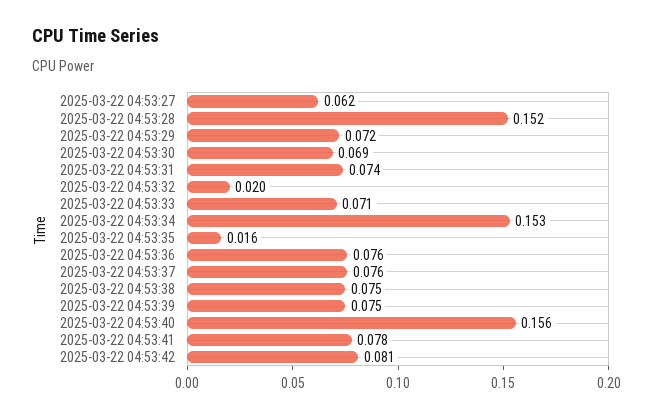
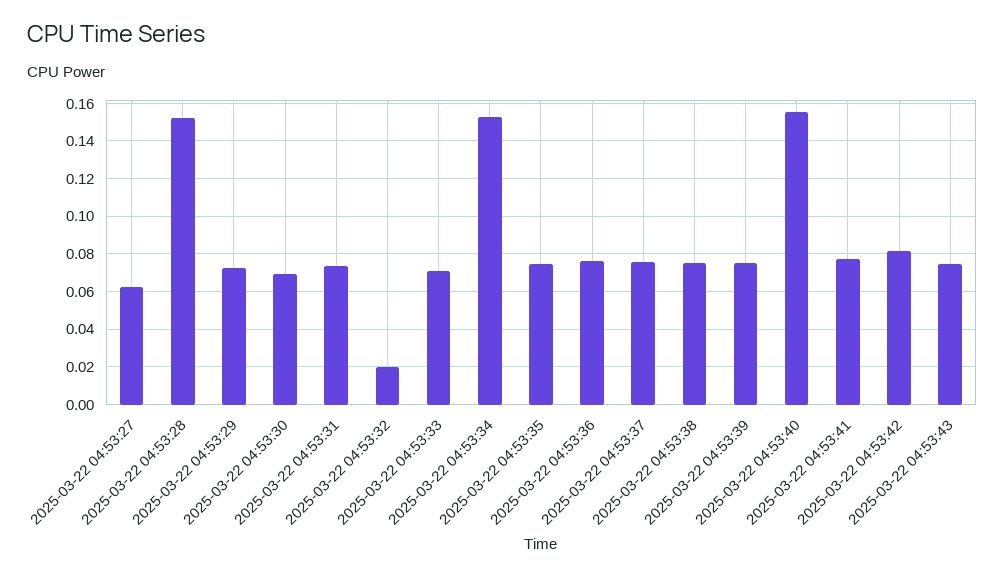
2025-03-22 04:53:35: 0.016 -> 0.075
2025-03-22 04:53:43: none -> 0.075

